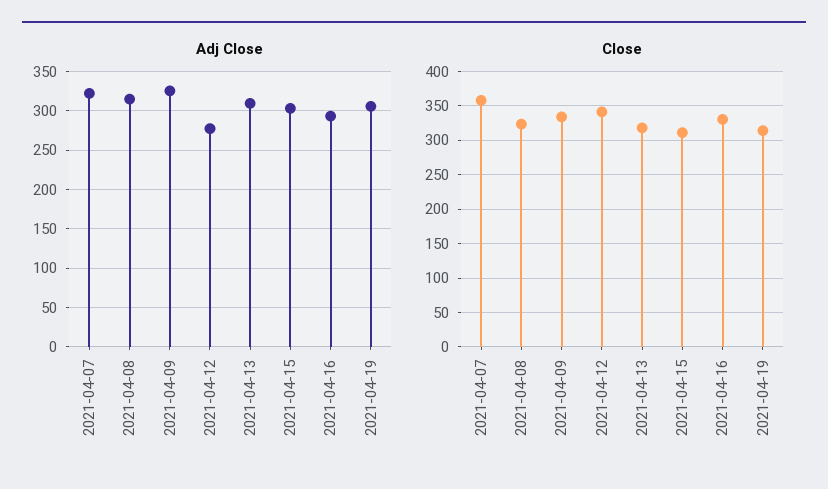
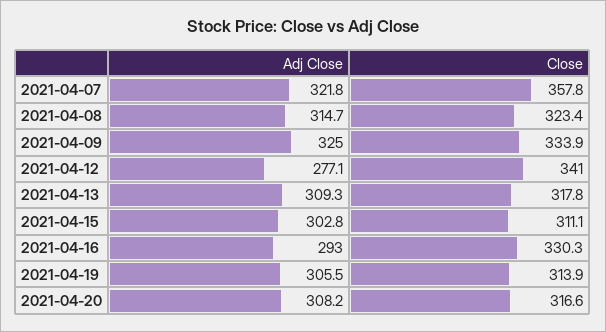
Adj Close, 2021-04-20: none -> 308.2
Close, 2021-04-20: none -> 316.6

